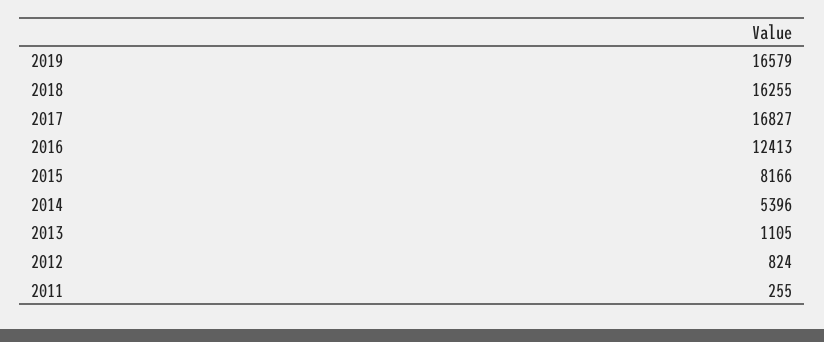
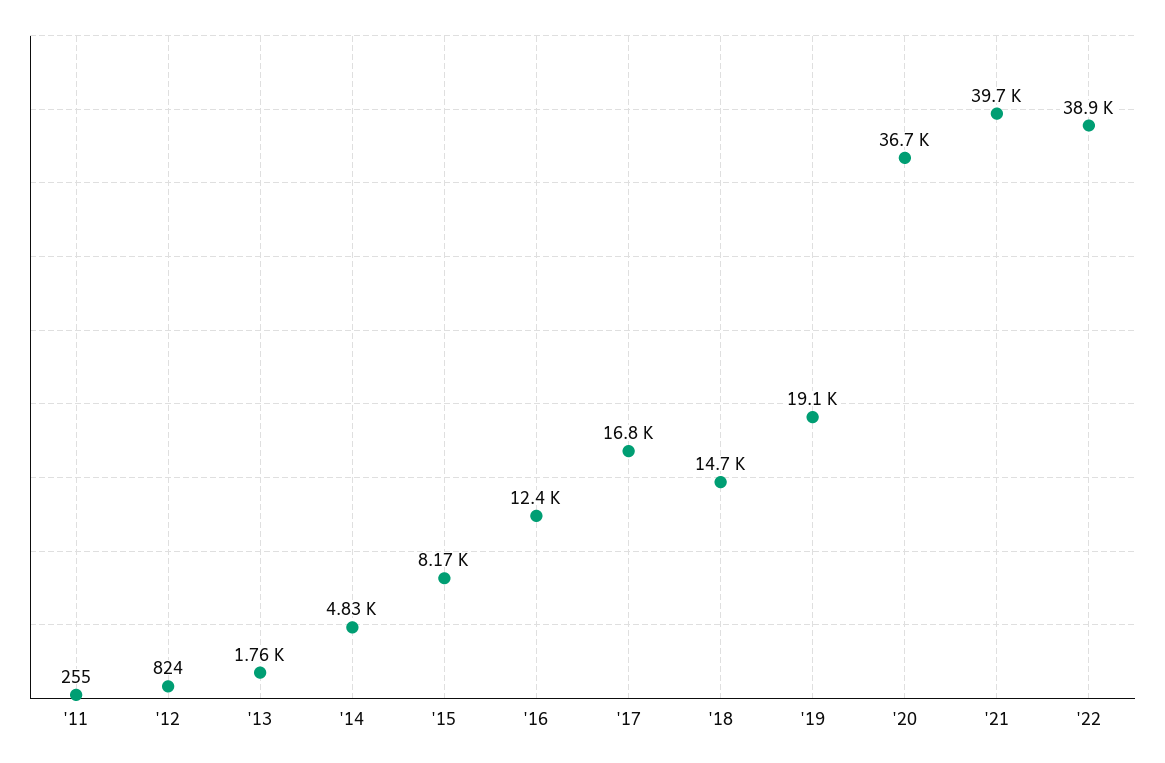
2019: 16579 -> 19100
2018: 16255 -> 14700
2014: 5396 -> 4830
2013: 1105 -> 1760
'20: none -> 36700
'21: none -> 39700
'22: none -> 38900

